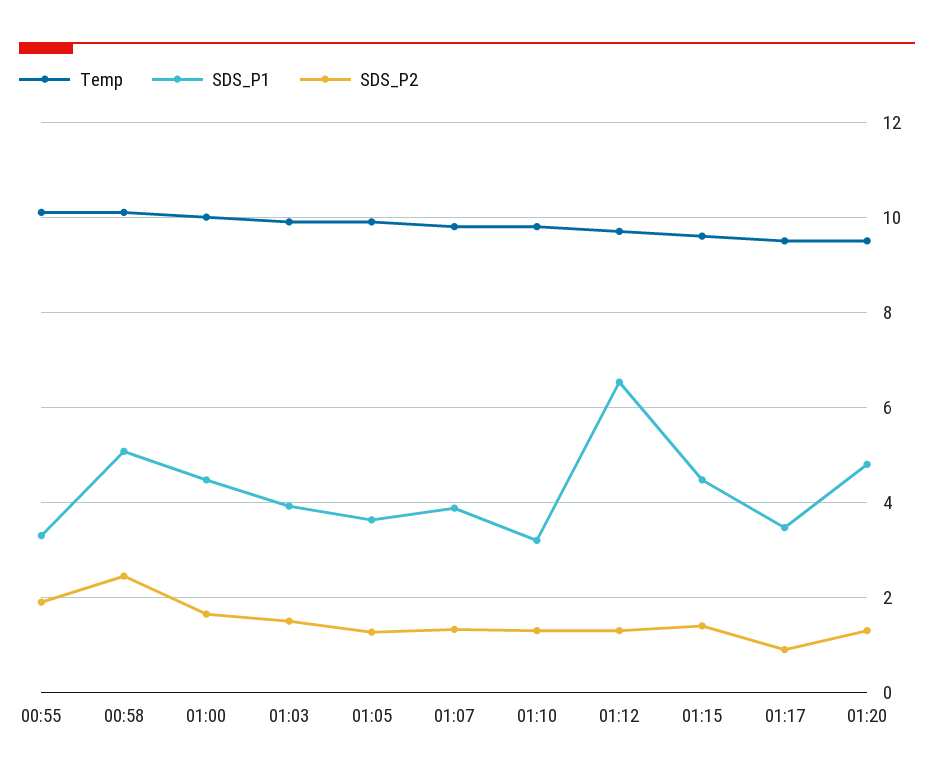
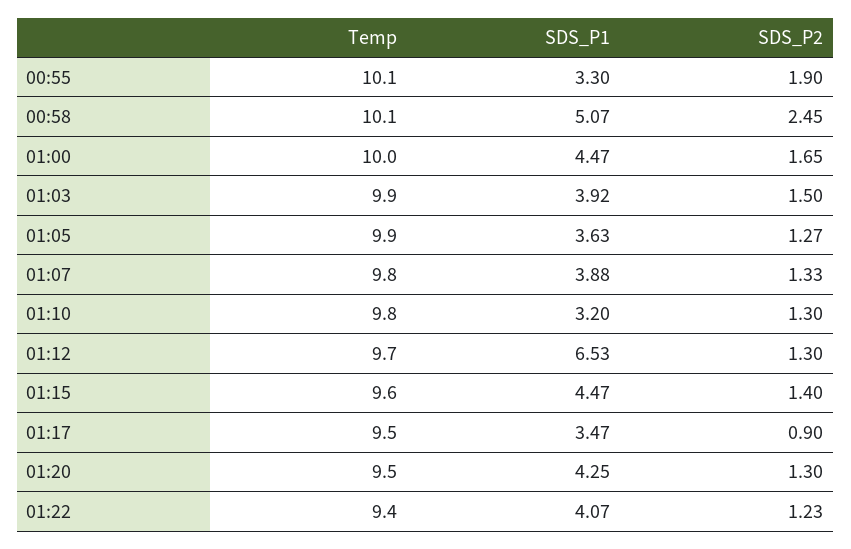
SDS_P1, 01:20: 4.8 -> 4.25
Temp, 01:22: none -> 9.4
SDS_P1, 01:22: none -> 4.07
SDS_P2, 01:22: none -> 1.23

